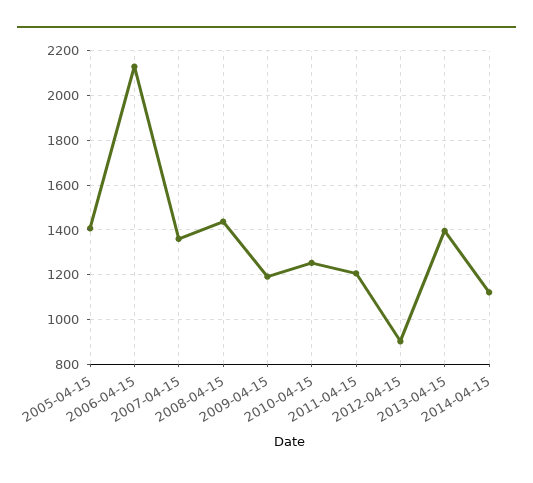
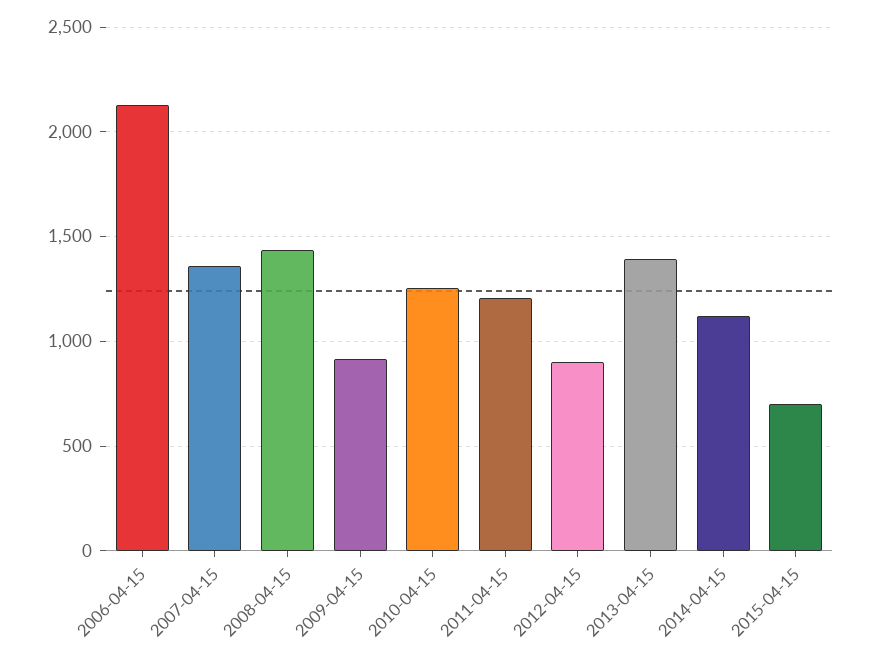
2005-04-15: 1400 -> none
2009-04-15: 1200 -> 900
2015-04-15: none -> 700

